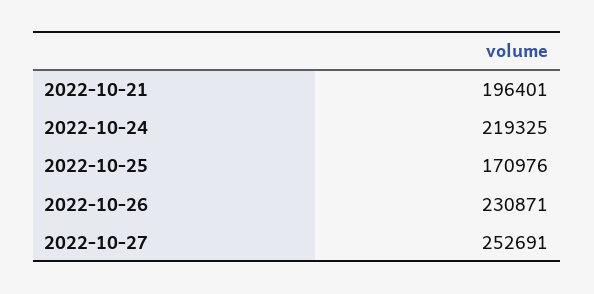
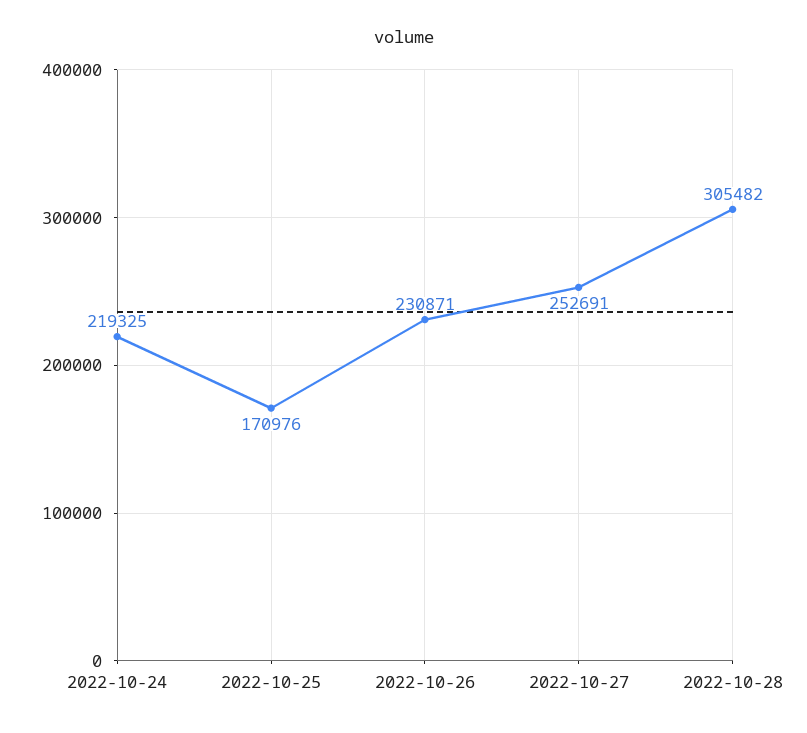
2022-10-21: 196401 -> none
2022-10-28: none -> 305482

